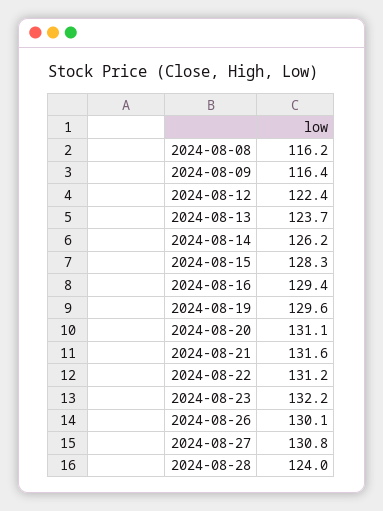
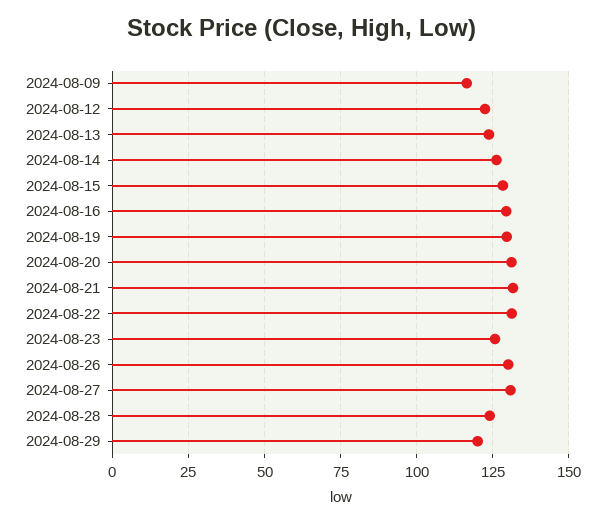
2024-08-08: 116.2 -> none
2024-08-23: 132.2 -> 125
2024-08-29: none -> 120

